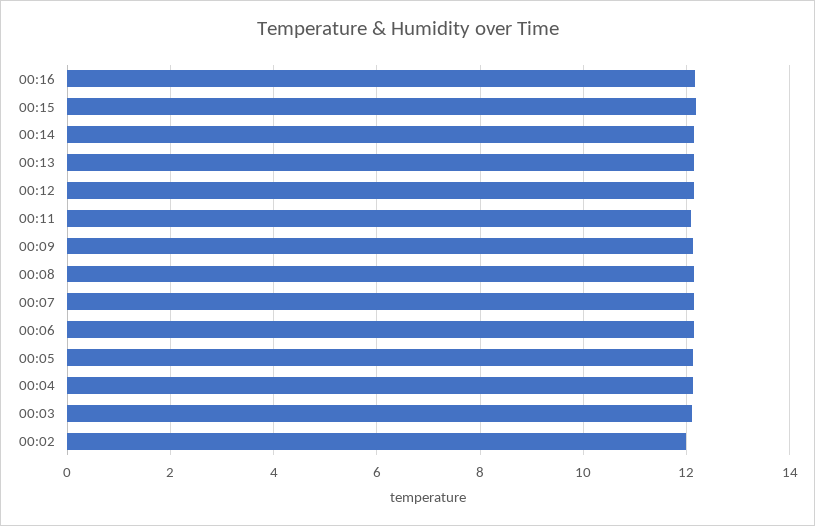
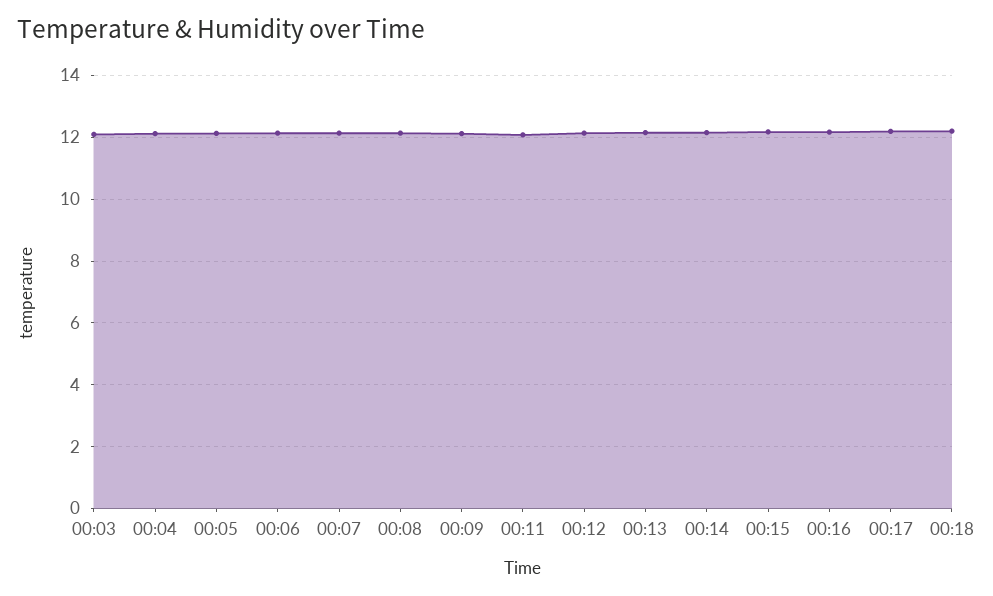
00:02: 12 -> none
00:17: none -> 12.2
00:18: none -> 12.2

